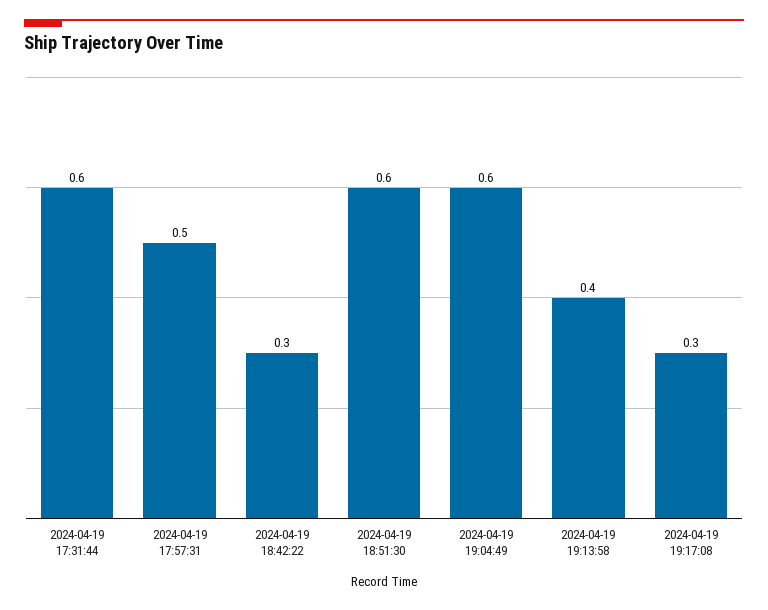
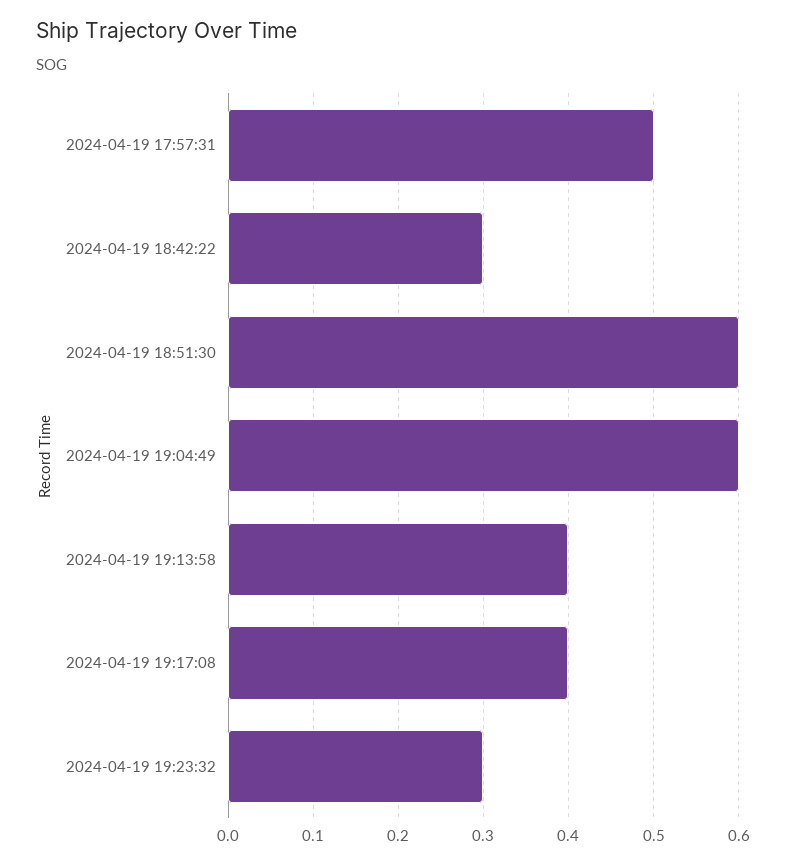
2024-04-19 17:31:44: 0.6 -> none
2024-04-19 19:17:08: 0.3 -> 0.4
2024-04-19 19:23:32: none -> 0.3

